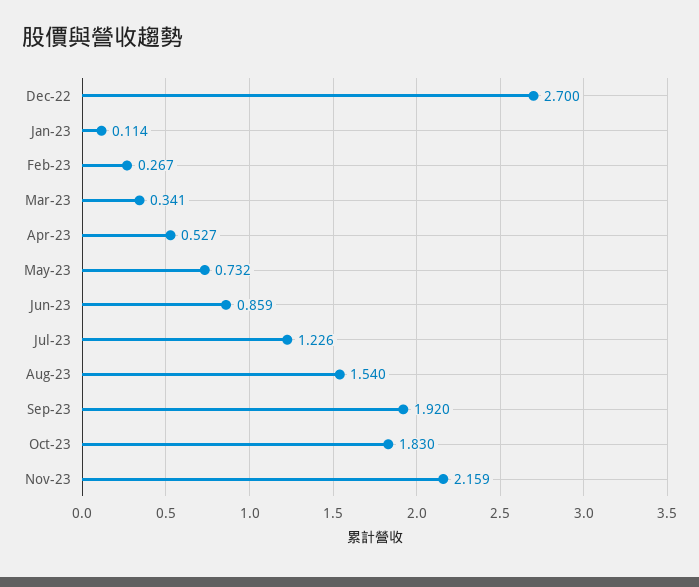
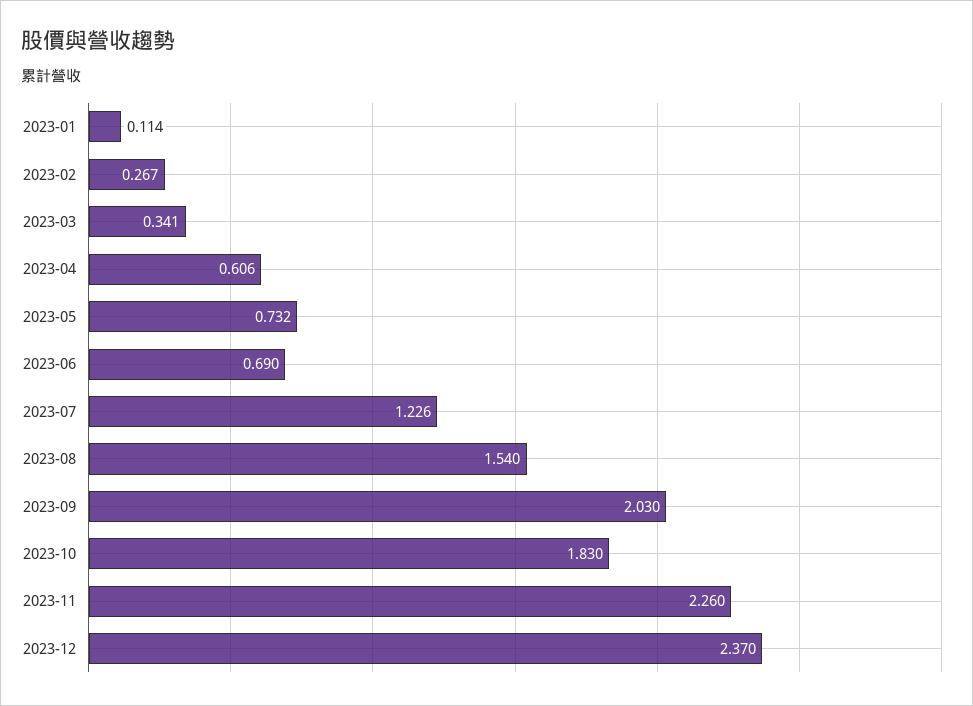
Dec-22: 2.7 -> none
Apr-23: 0.527 -> 0.606
Jun-23: 0.859 -> 0.69
Sep-23: 1.92 -> 2.03
Nov-23: 2.159 -> 2.26
2023-12: none -> 2.37

